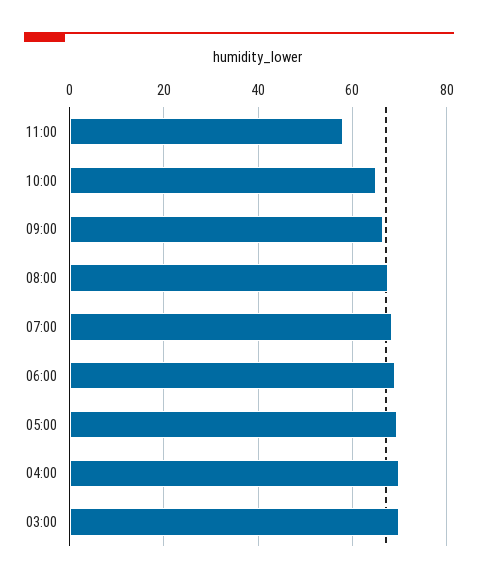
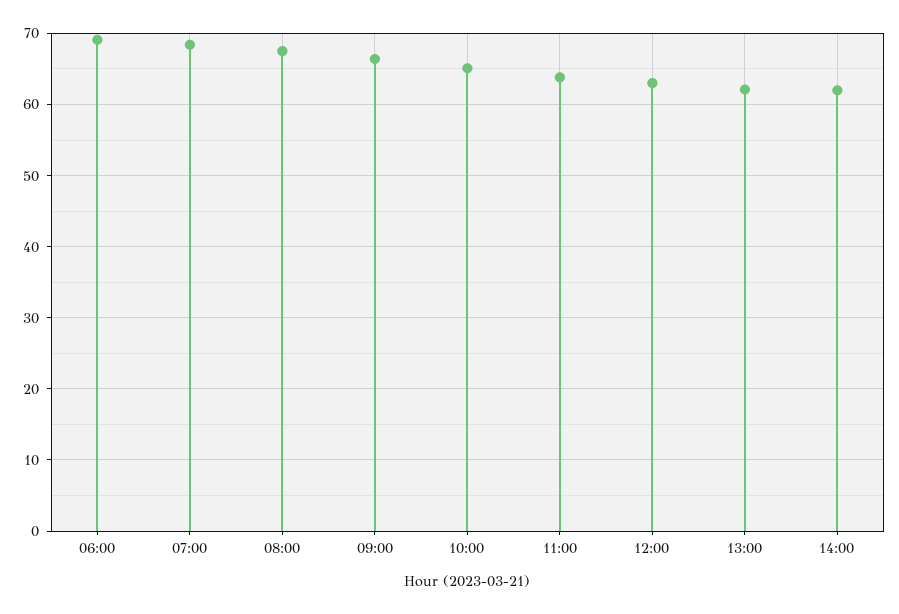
11:00: 58 -> 64
05:00: 70 -> none
04:00: 70 -> none
03:00: 70 -> none
12:00: none -> 63
13:00: none -> 62
14:00: none -> 62

